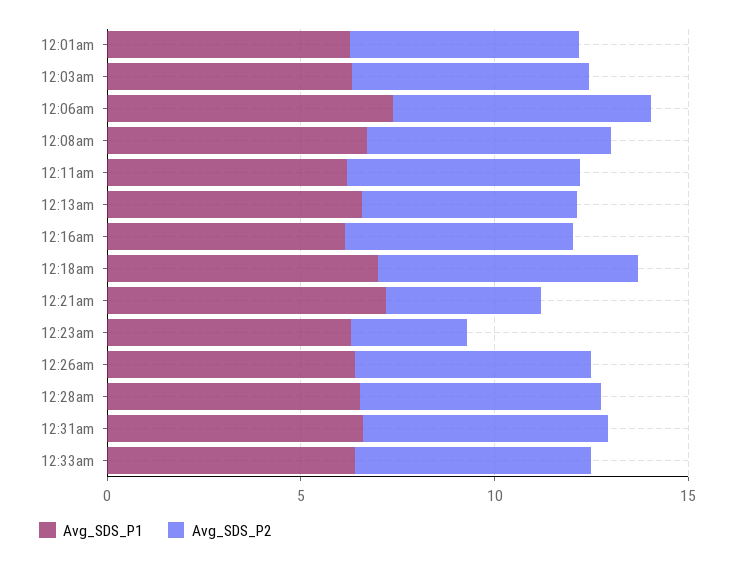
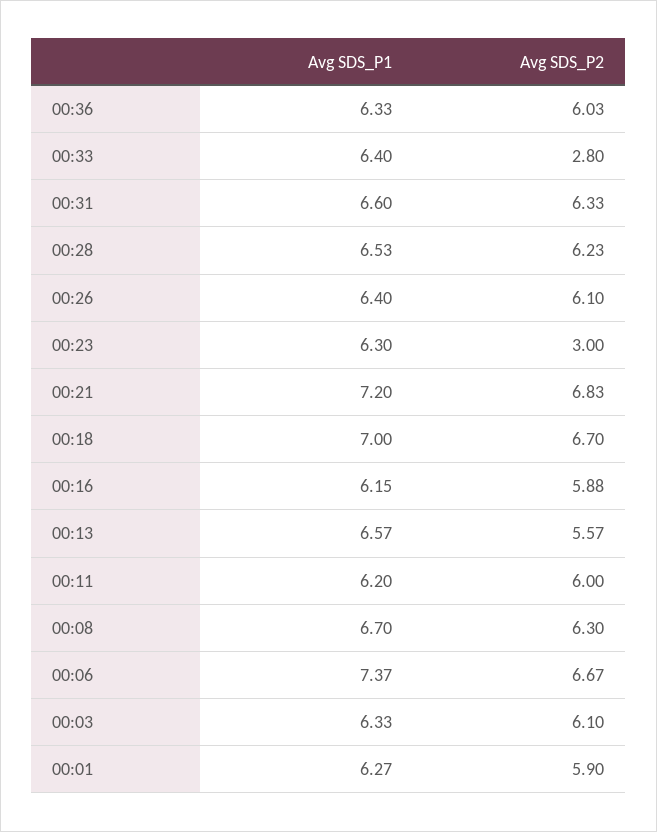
Avg_SDS_P2, 12:21am: 4 -> 6.83
Avg_SDS_P2, 12:33am: 6 -> 2.8
Avg_SDS_P1, 00:36: none -> 6.33
Avg_SDS_P2, 00:36: none -> 6.03

